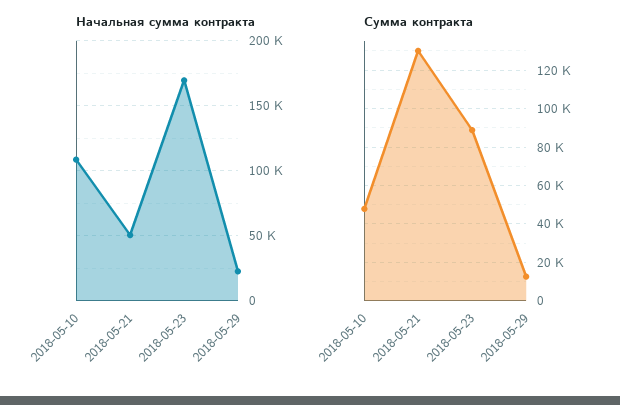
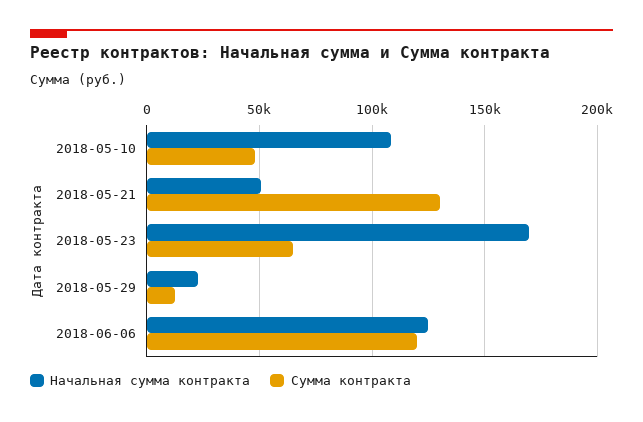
Сумма контракта, 2018-05-23: 90000 -> 65000
Начальная сумма контракта, 2018-06-06: none -> 125000
Сумма контракта, 2018-06-06: none -> 120000

